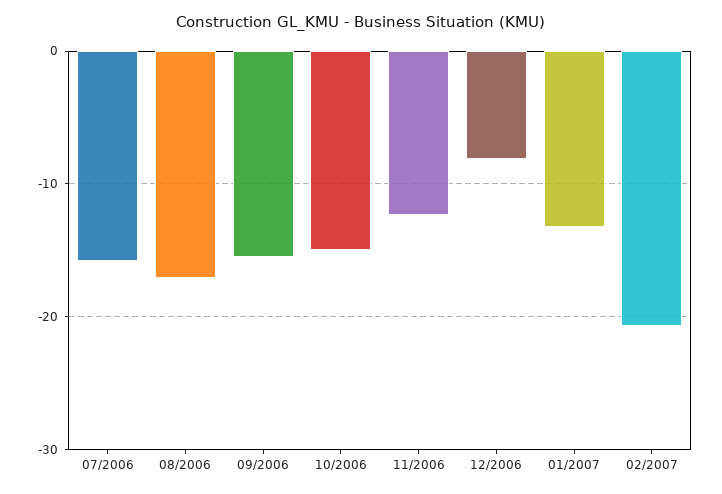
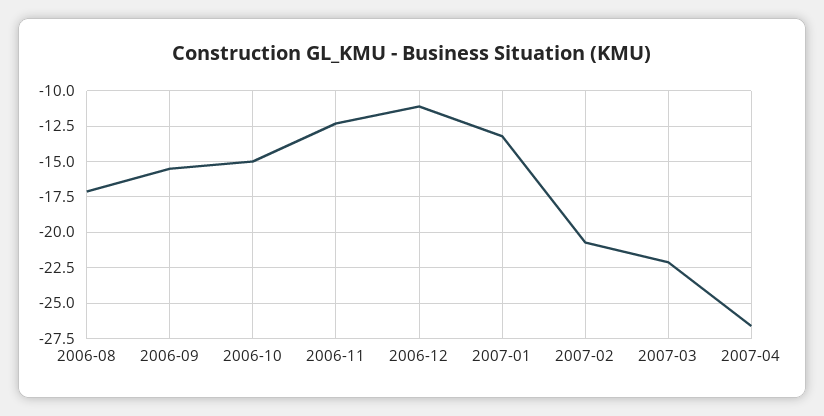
07/2006: -16 -> none
12/2006: -8 -> -11
2007-03: none -> -22
2007-04: none -> -26.5

